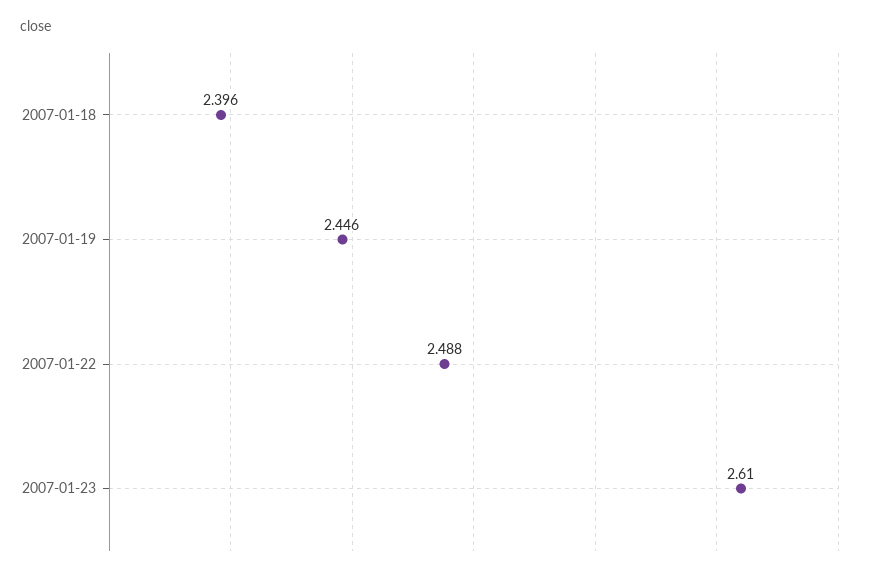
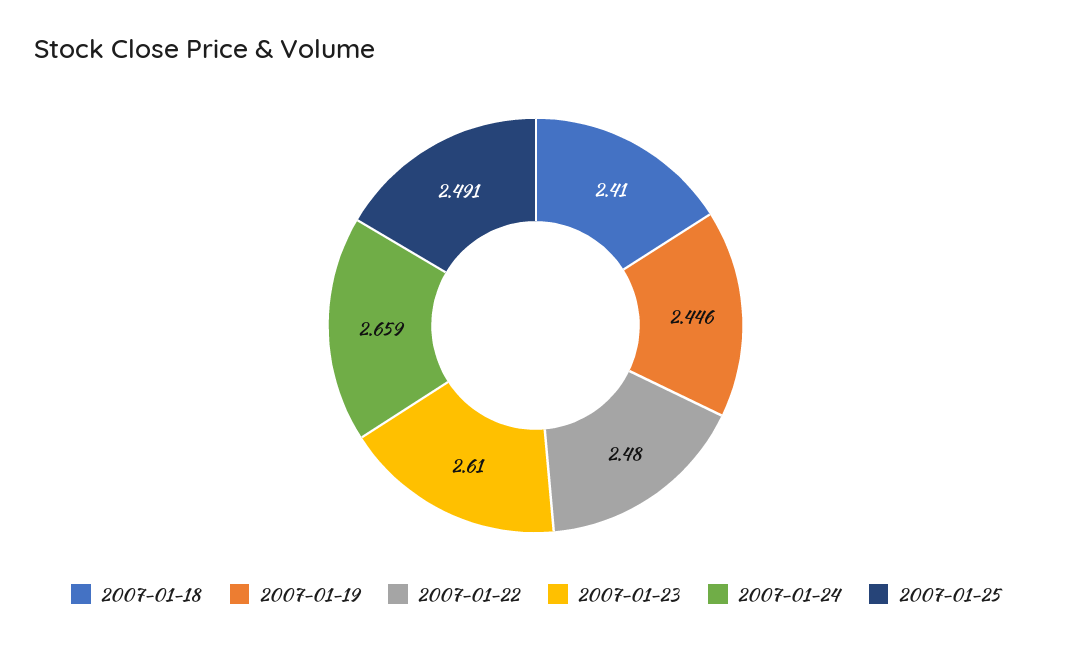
2007-01-18: 2.396 -> 2.41
2007-01-22: 2.488 -> 2.48
2007-01-24: none -> 2.659
2007-01-25: none -> 2.491

